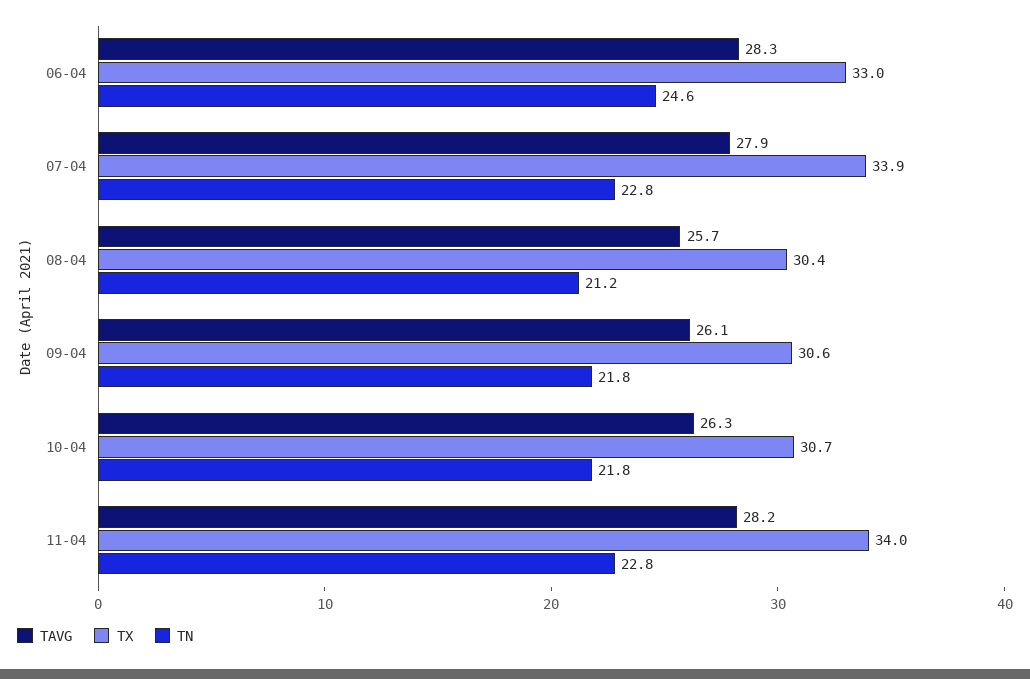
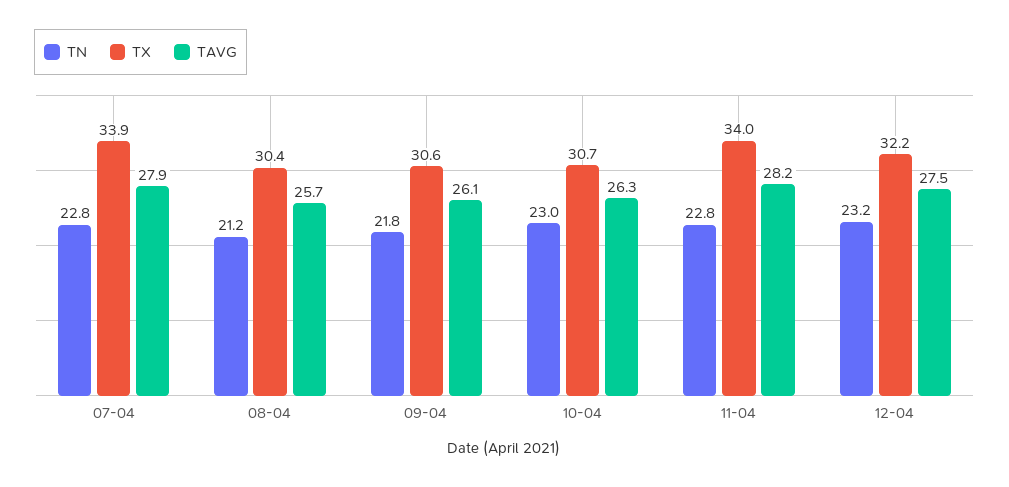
TAVG, 06-04: 28.3 -> none
TX, 06-04: 33 -> none
TN, 06-04: 24.6 -> none
TN, 10-04: 21.8 -> 23
TN, 12-04: none -> 23.2
TX, 12-04: none -> 32.2
TAVG, 12-04: none -> 27.5

